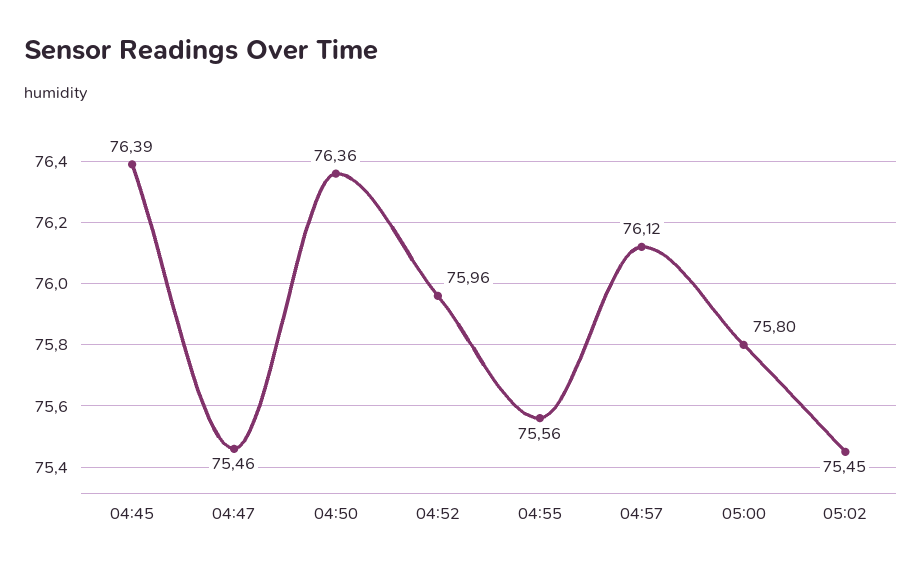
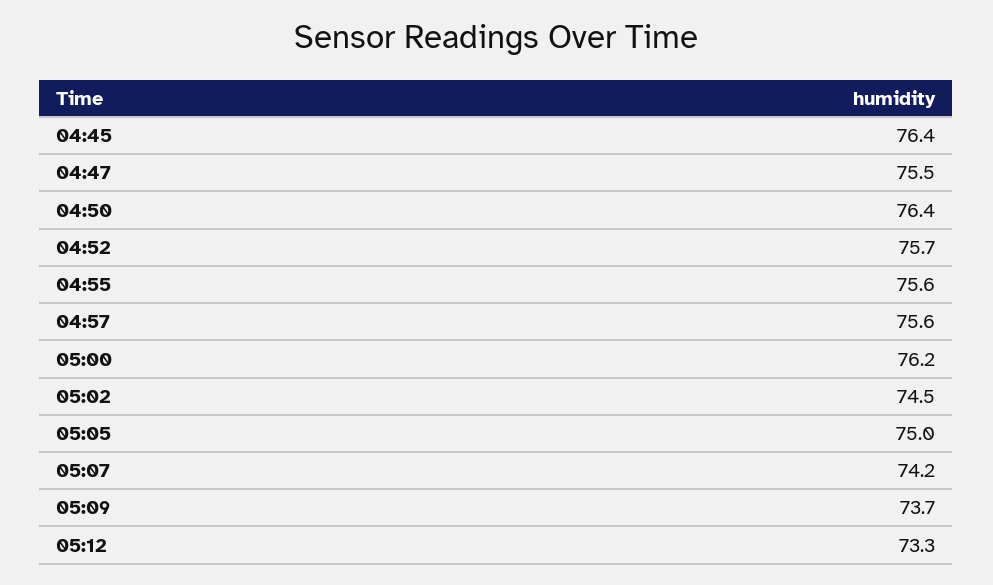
04:52: 75.96 -> 75.7
04:57: 76.12 -> 75.6
05:00: 75.8 -> 76.2
05:02: 75.45 -> 74.5
05:05: none -> 75
05:07: none -> 74.2
05:09: none -> 73.7
05:12: none -> 73.3

